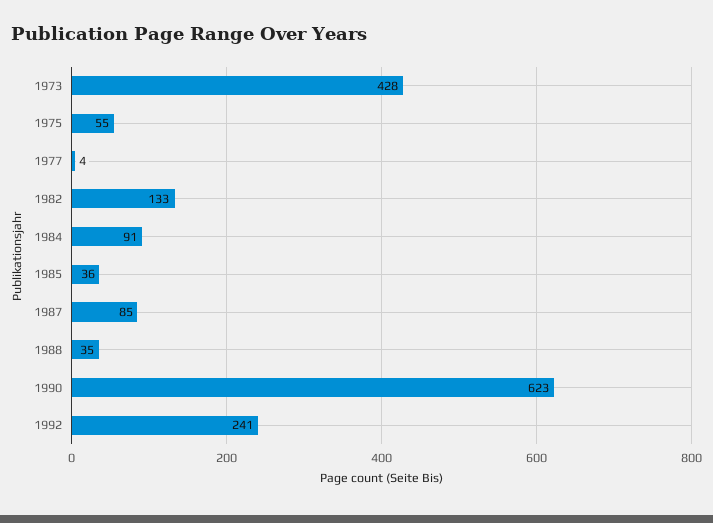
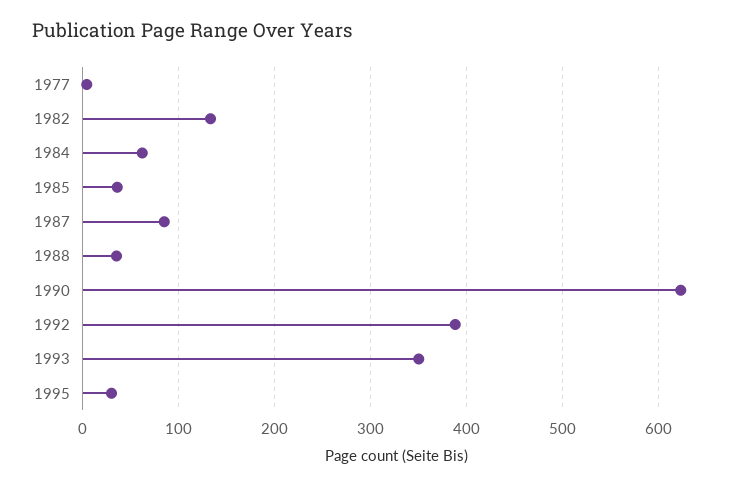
1973: 428 -> none
1975: 55 -> none
1984: 91 -> 60
1992: 241 -> 390
1993: none -> 350
1995: none -> 30

